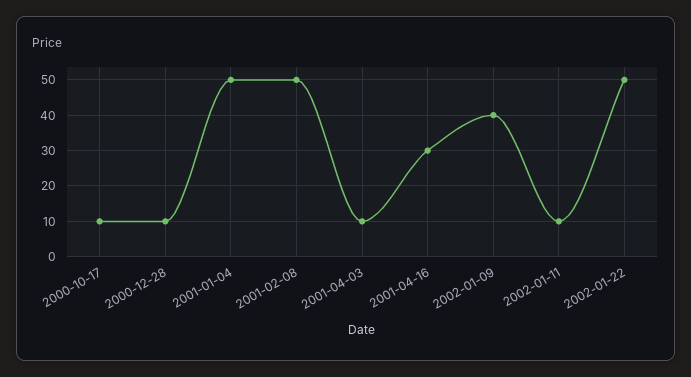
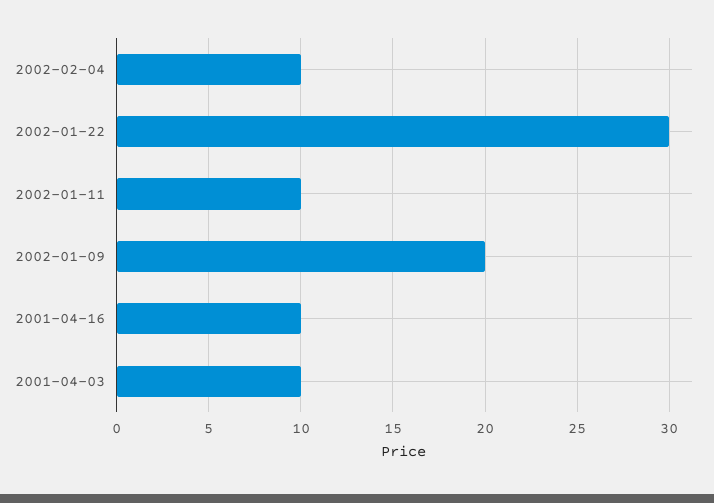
2000-10-17: 10 -> none
2000-12-28: 10 -> none
2001-01-04: 50 -> none
2001-02-08: 50 -> none
2001-04-16: 30 -> 10
2002-01-09: 40 -> 20
2002-01-22: 50 -> 30
2002-02-04: none -> 10

